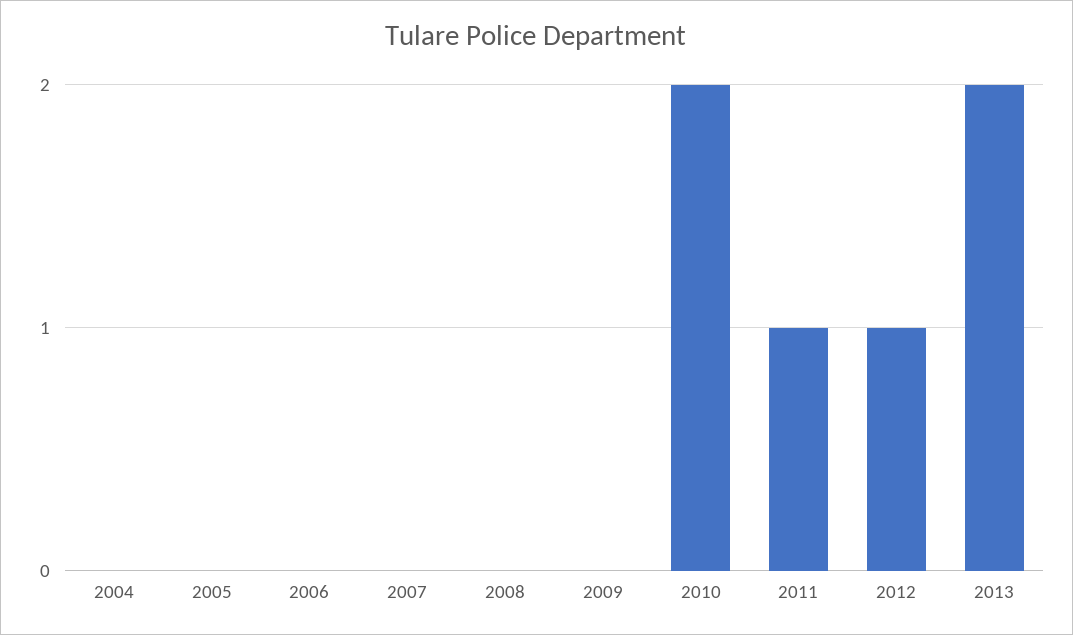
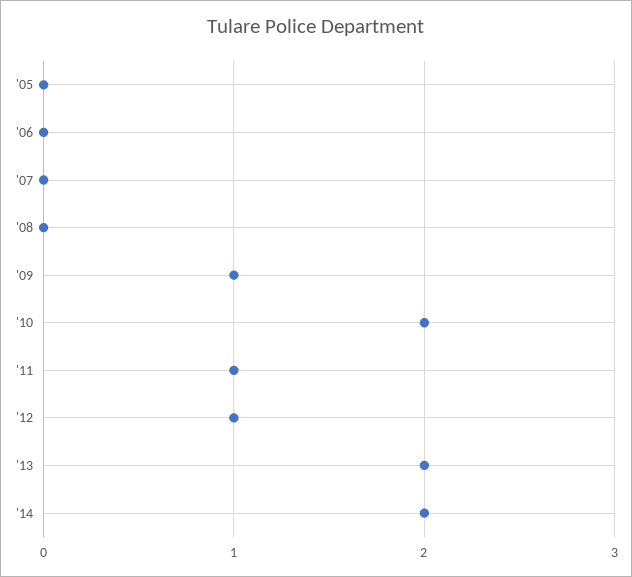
2004: 0 -> none
2009: 0 -> 1
'14: none -> 2

